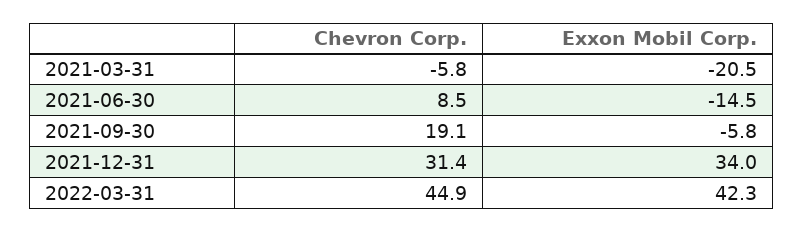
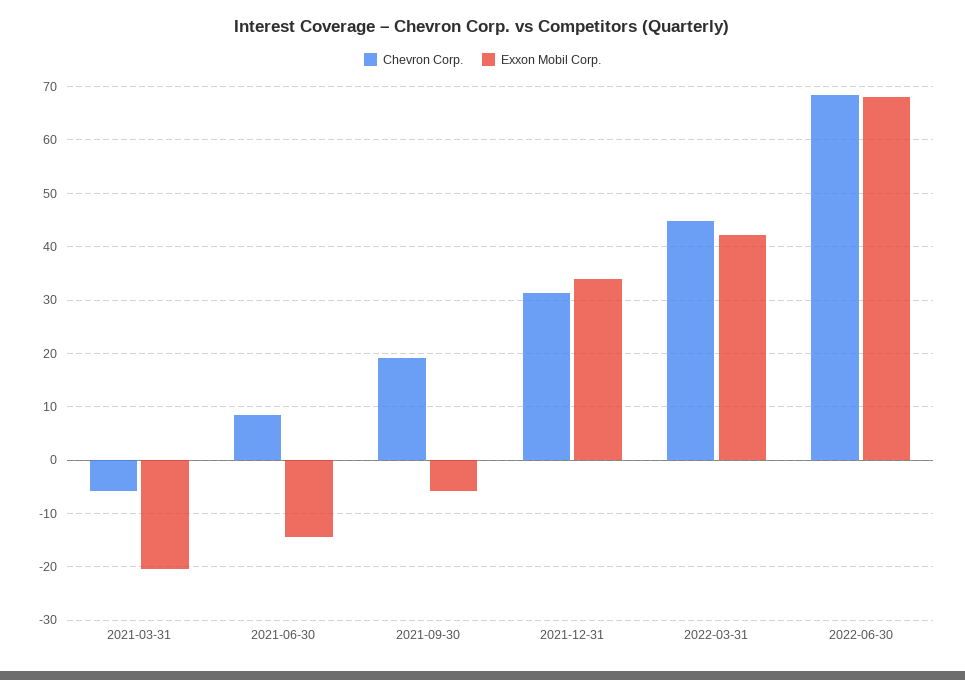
Chevron Corp., 2022-06-30: none -> 68
Exxon Mobil Corp., 2022-06-30: none -> 68

